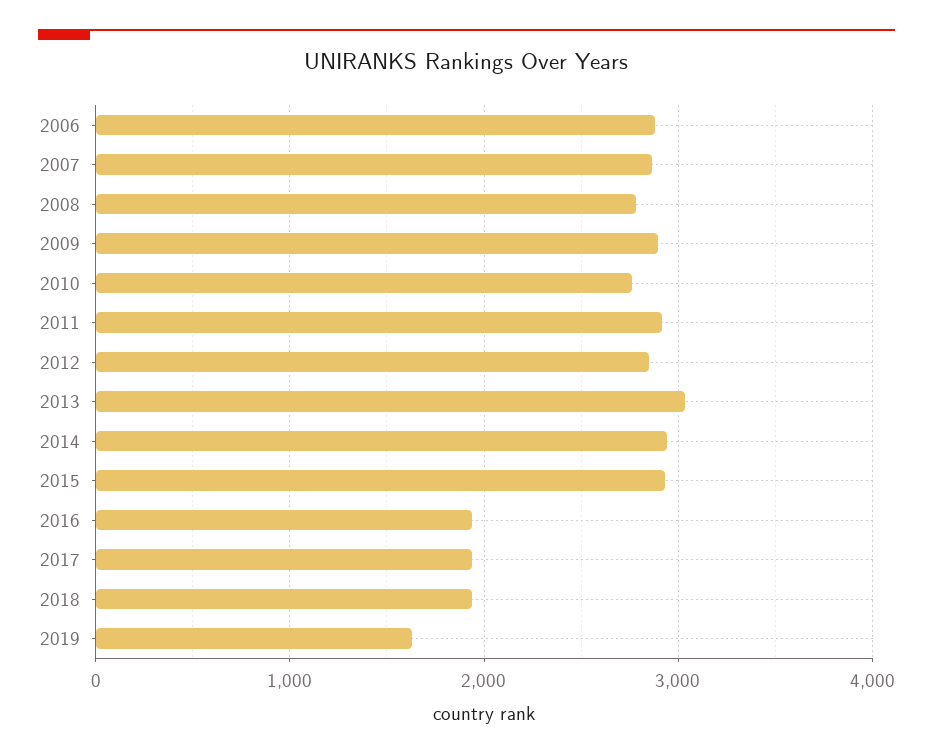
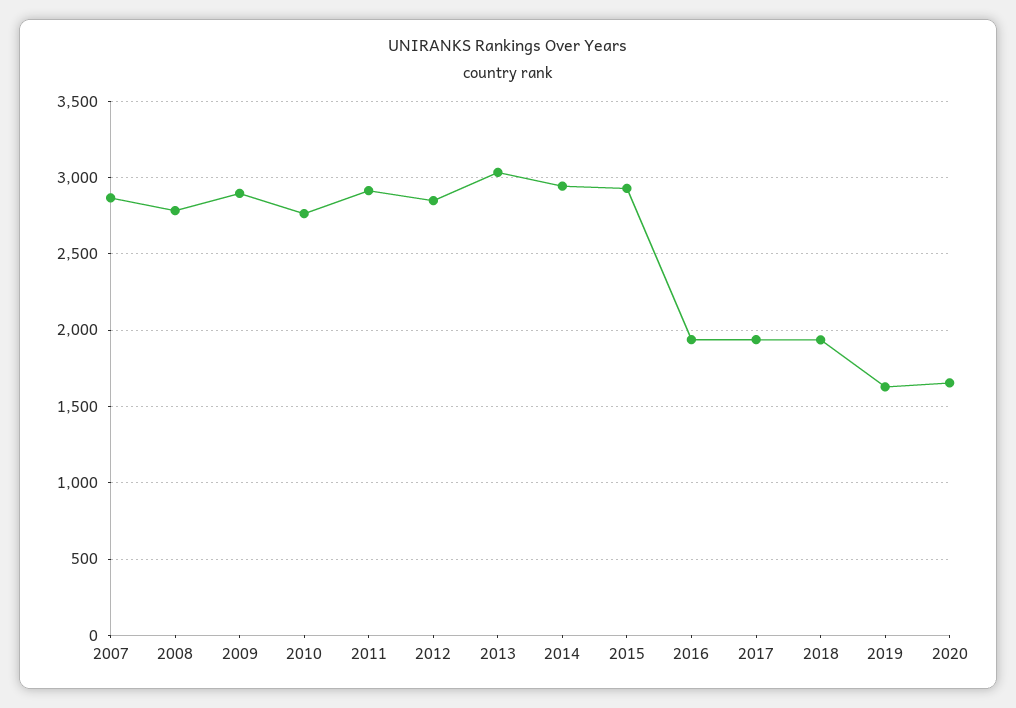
2006: 2900 -> none
2020: none -> 1650

